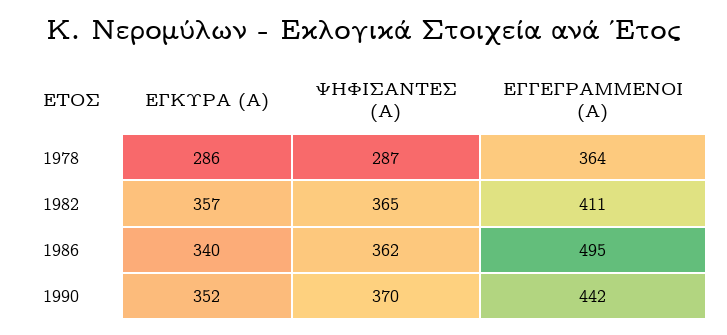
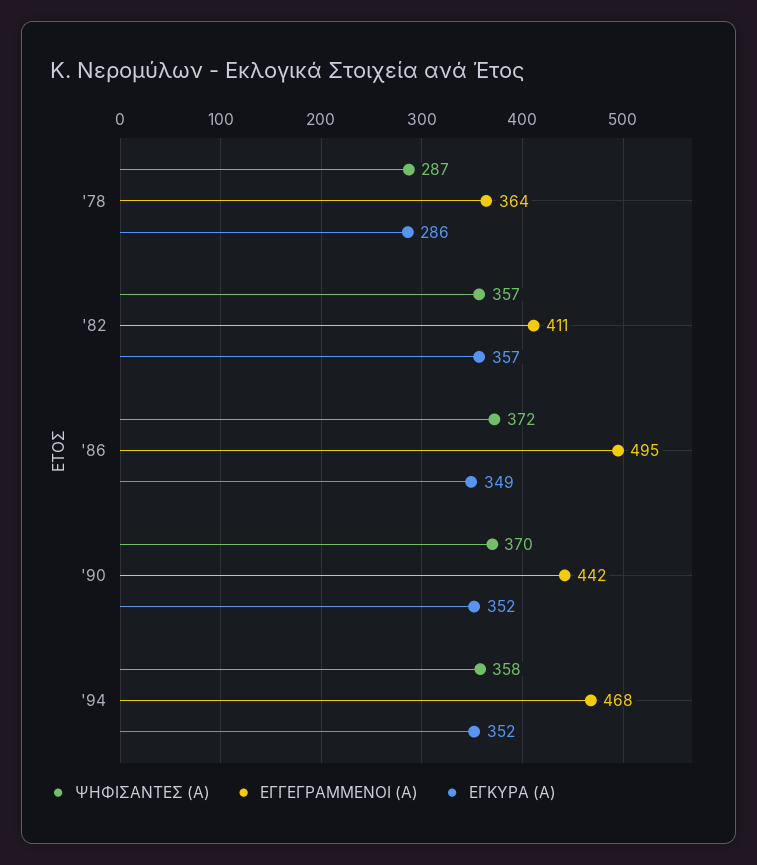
ΨΗΦΙΣΑΝΤΕΣ (Α), 1982: 365 -> 357
ΕΓΚΥΡΑ (Α), 1986: 340 -> 349
ΨΗΦΙΣΑΝΤΕΣ (Α), 1986: 362 -> 372
ΨΗΦΙΣΑΝΤΕΣ (Α), '94: none -> 358
ΕΓΓΕΓΡΑΜΜΕΝΟΙ (Α), '94: none -> 468
ΕΓΚΥΡΑ (Α), '94: none -> 352

